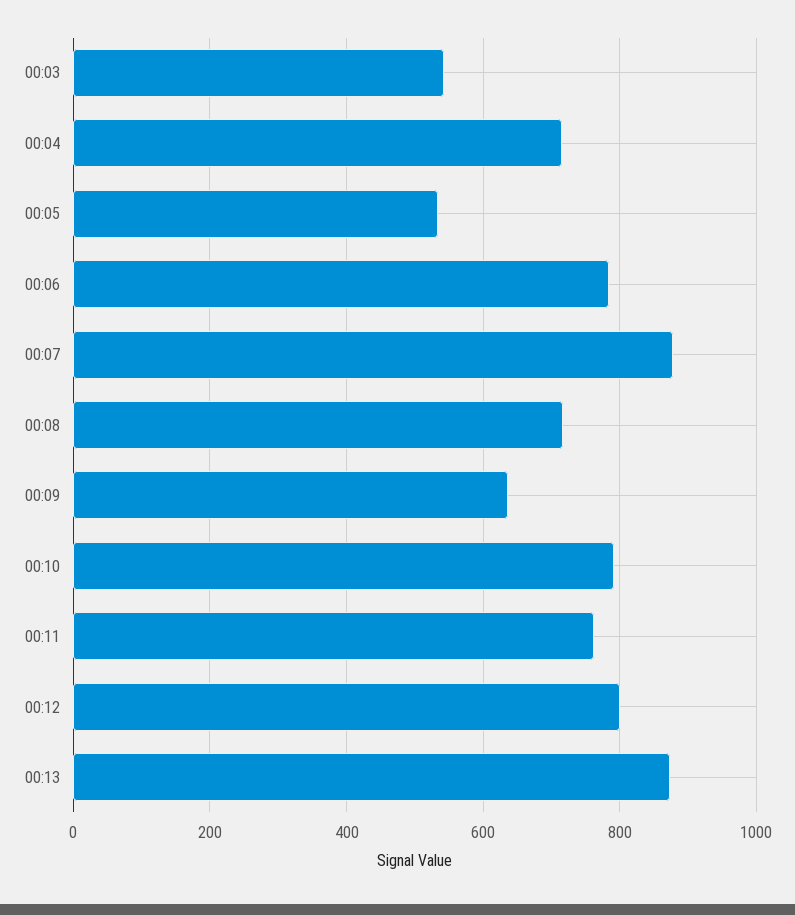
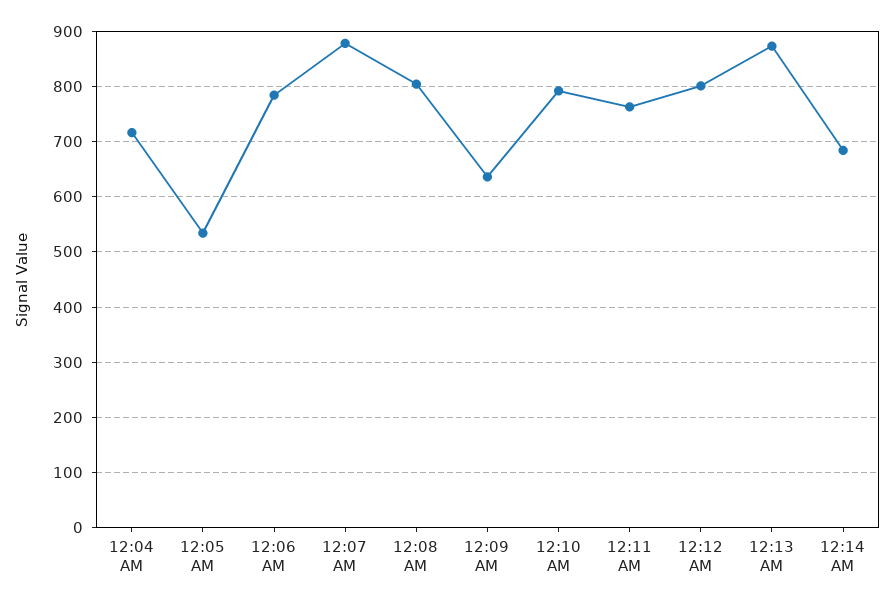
00:03: 540 -> none
00:08: 720 -> 800
12:14 AM: none -> 680

